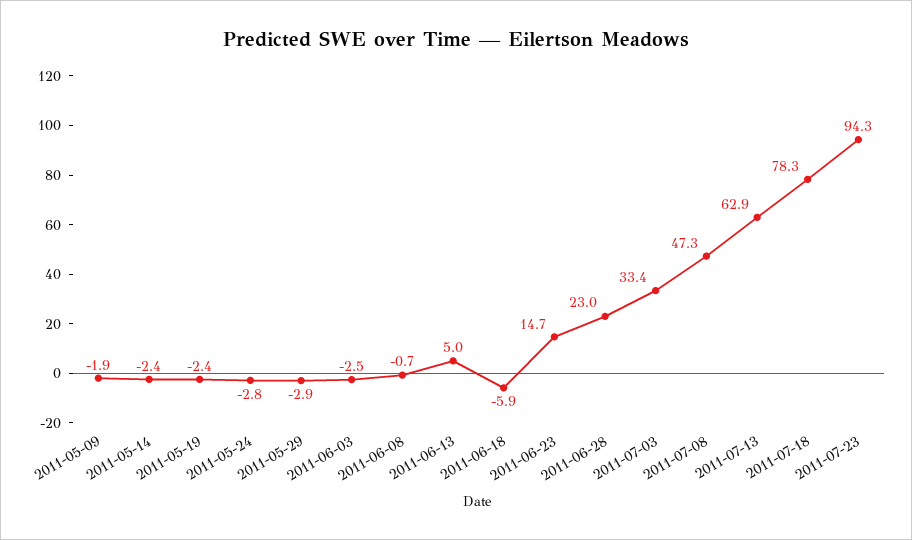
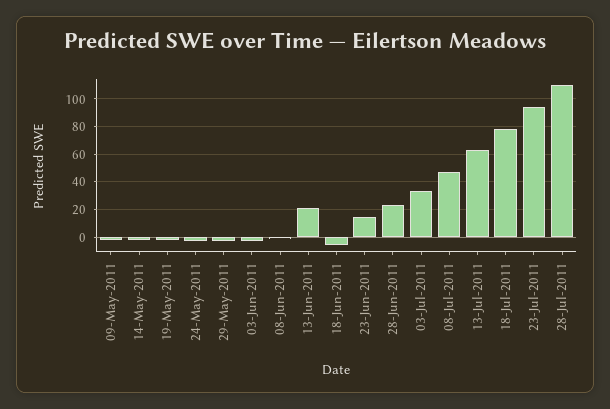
2011-06-13: 5 -> 20
28-Jul-2011: none -> 110

